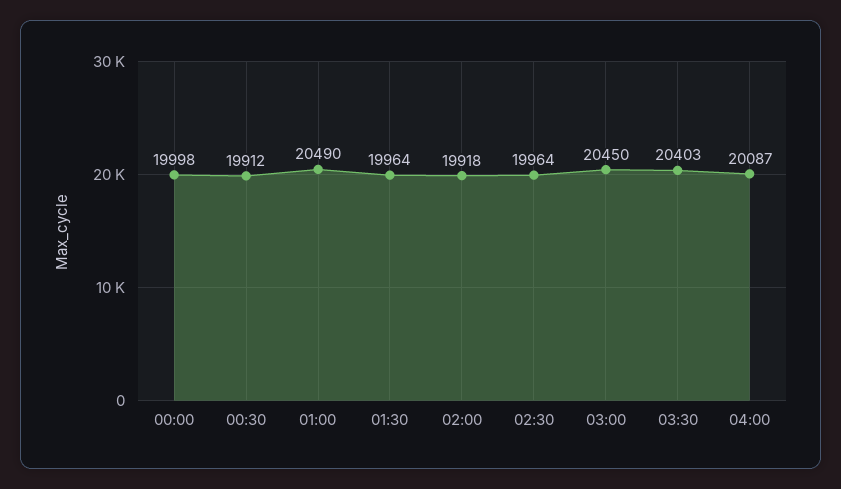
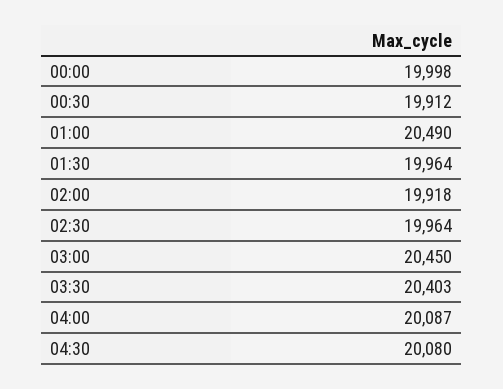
04:30: none -> 20080

